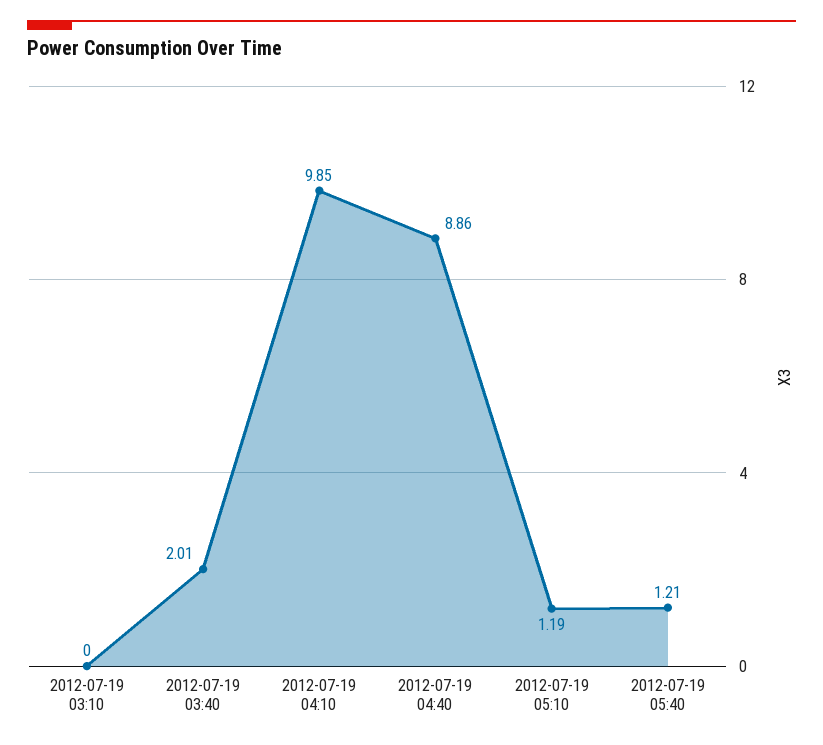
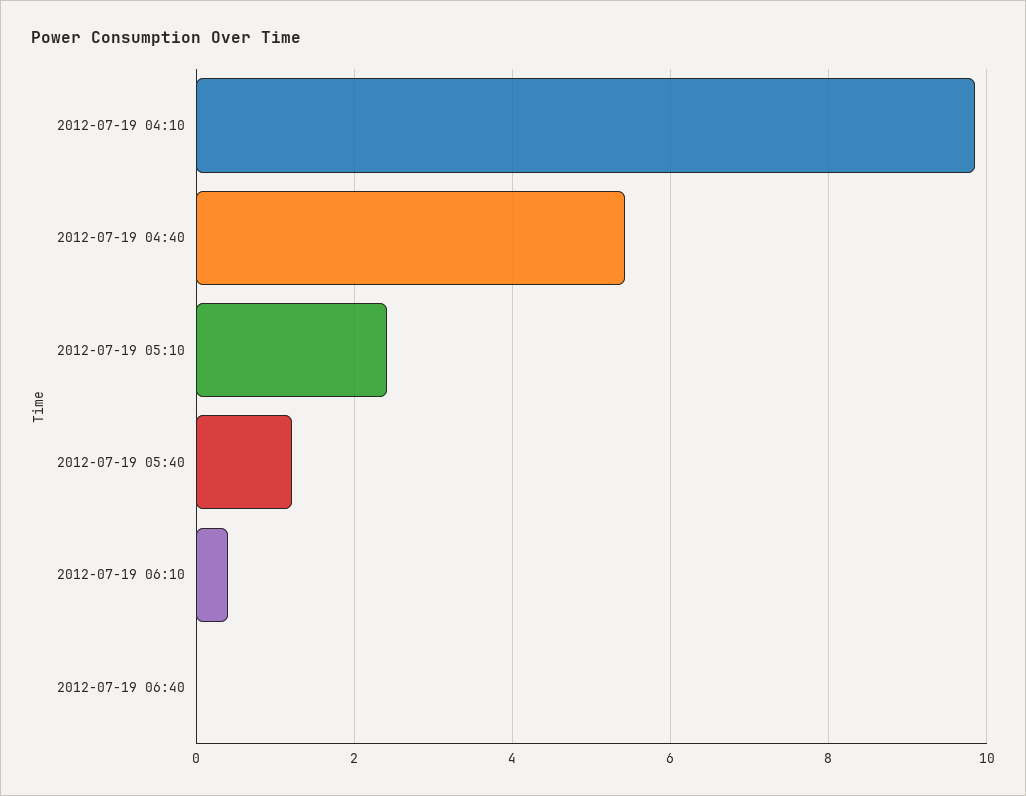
2012-07-19 03:10: 0 -> none
2012-07-19 03:40: 2.01 -> none
2012-07-19 04:40: 8.86 -> 5.4
2012-07-19 05:10: 1.19 -> 2.4
2012-07-19 06:10: none -> 0.4
2012-07-19 06:40: none -> 0

